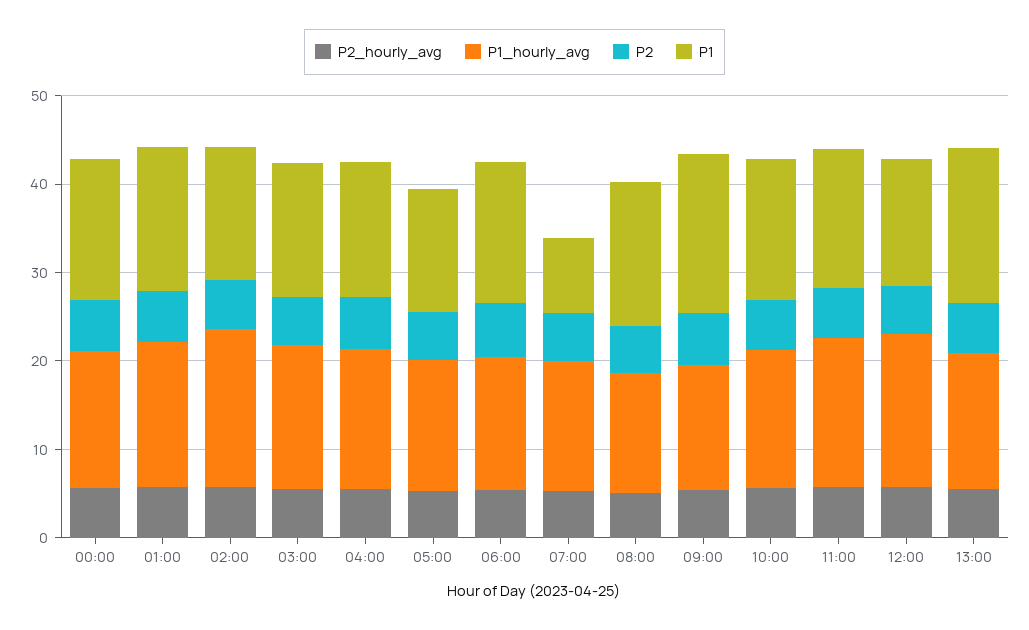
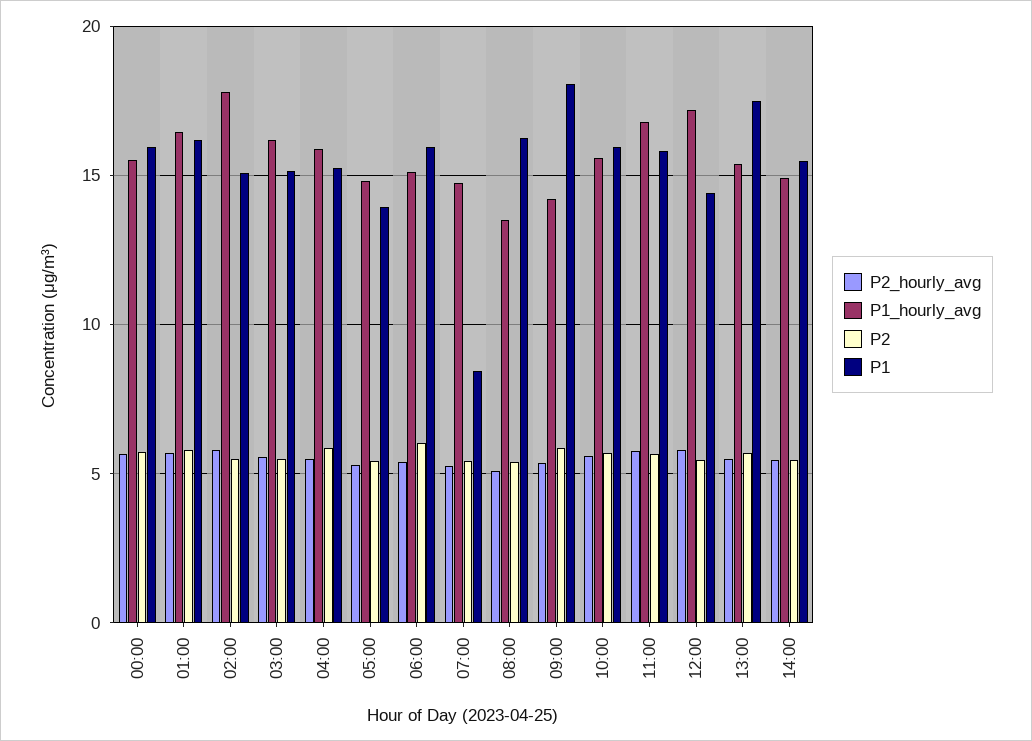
P2_hourly_avg, 14:00: none -> 5.5
P1_hourly_avg, 14:00: none -> 15
P2, 14:00: none -> 5.5
P1, 14:00: none -> 15.5

